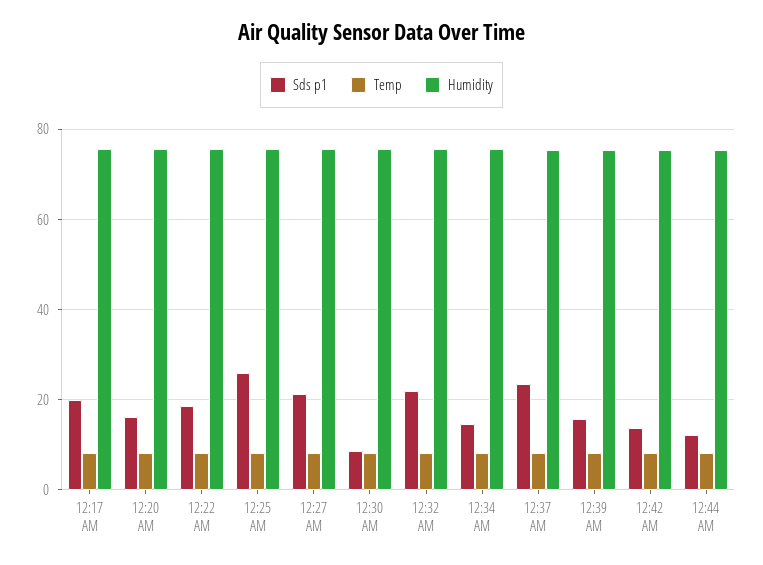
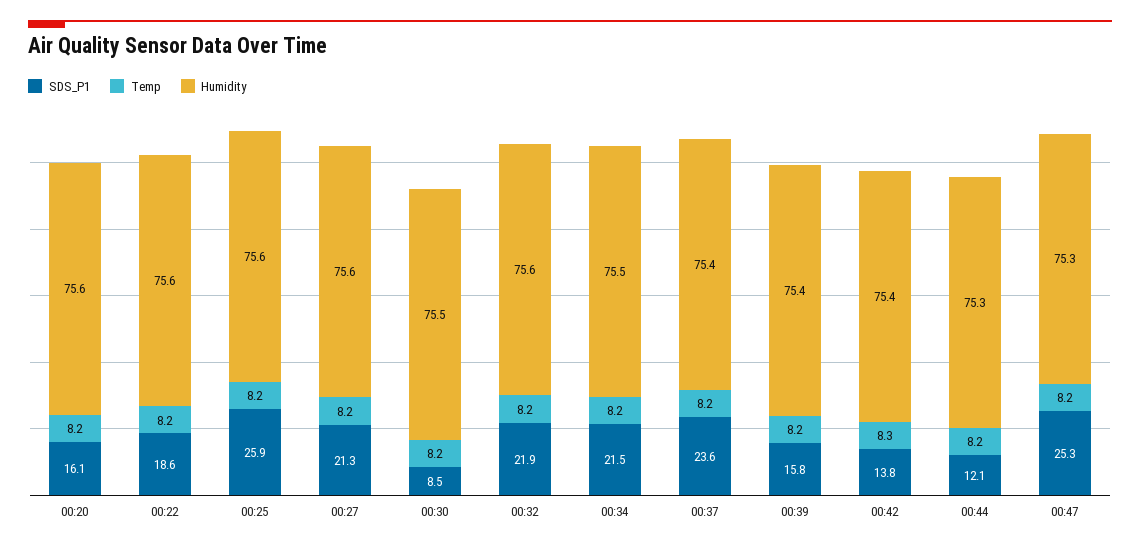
Sds p1, 12:17 AM: 20 -> none
Temp, 12:17 AM: 8 -> none
Humidity, 12:17 AM: 76 -> none
Sds p1, 12:34 AM: 14 -> 21.5
Sds p1, 00:47: none -> 25.3
Temp, 00:47: none -> 8.2
Humidity, 00:47: none -> 75.3

